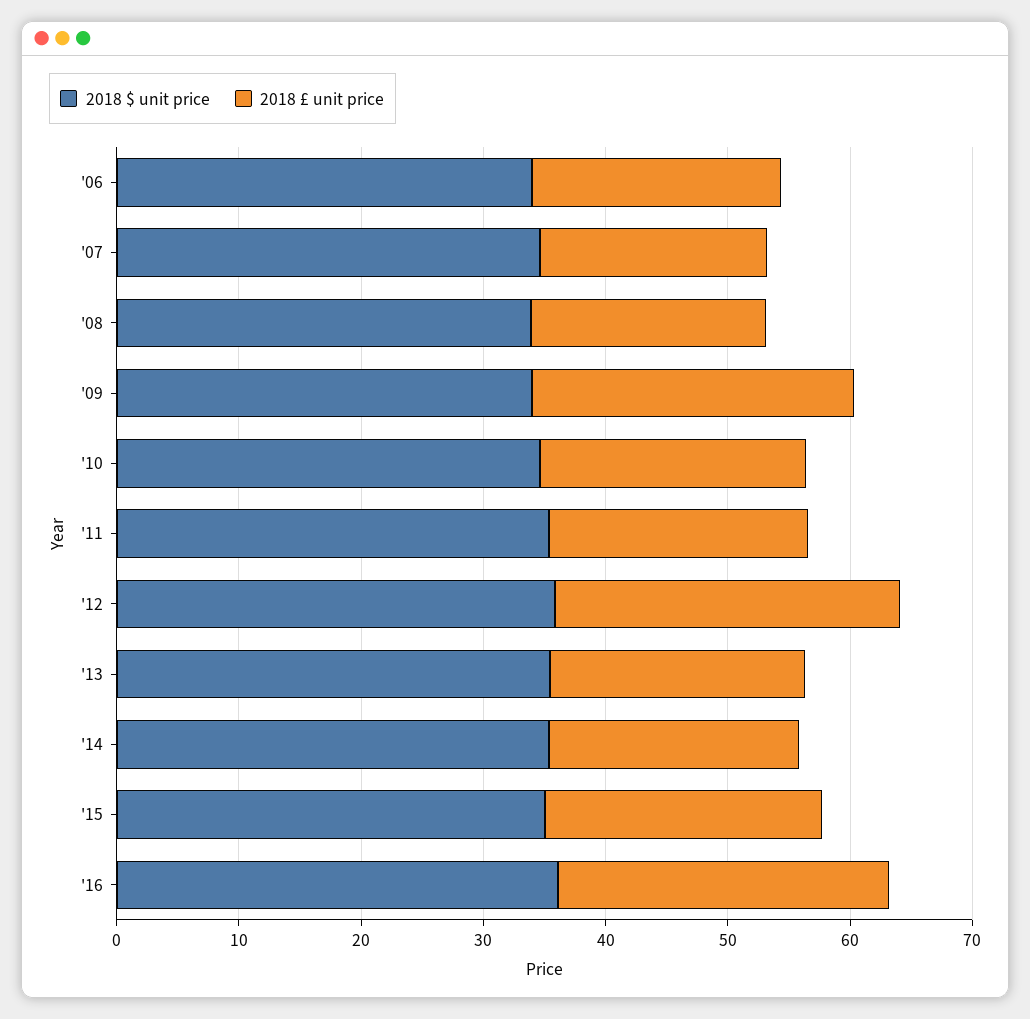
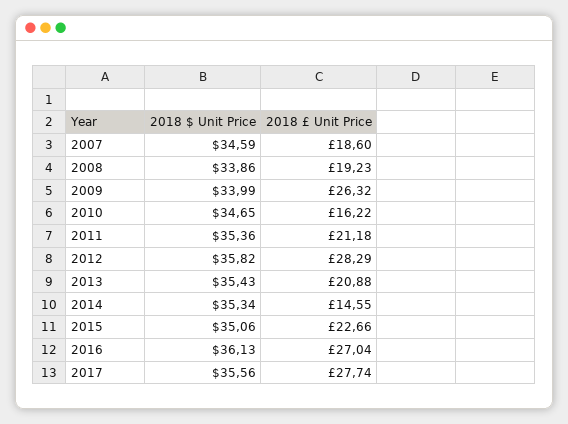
2018 $ unit price, '06: 34 -> none
2018 £ unit price, '06: 20 -> none
2018 £ unit price, '10: 22 -> 16.22
2018 £ unit price, '14: 20 -> 14.55
2018 $ unit price, 2017: none -> 35.56
2018 £ unit price, 2017: none -> 27.74

